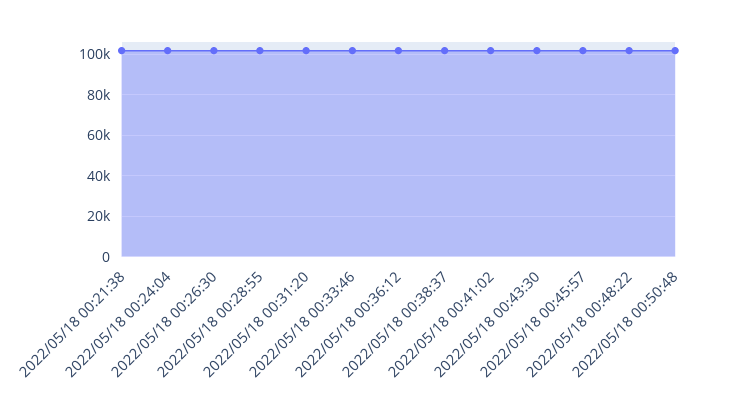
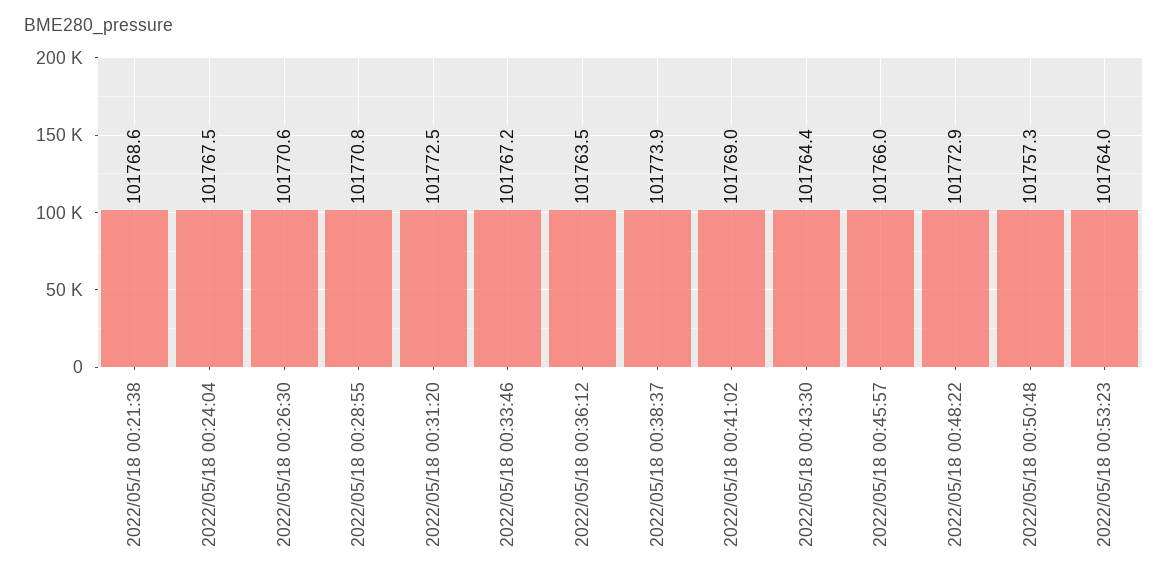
2022/05/18 00:53:23: none -> 101764

